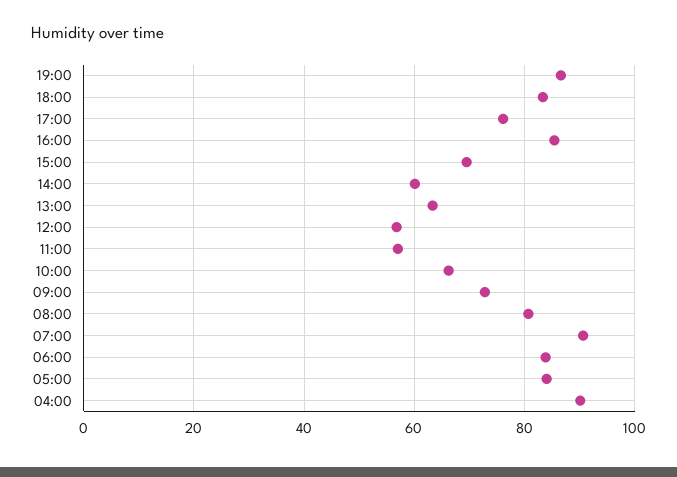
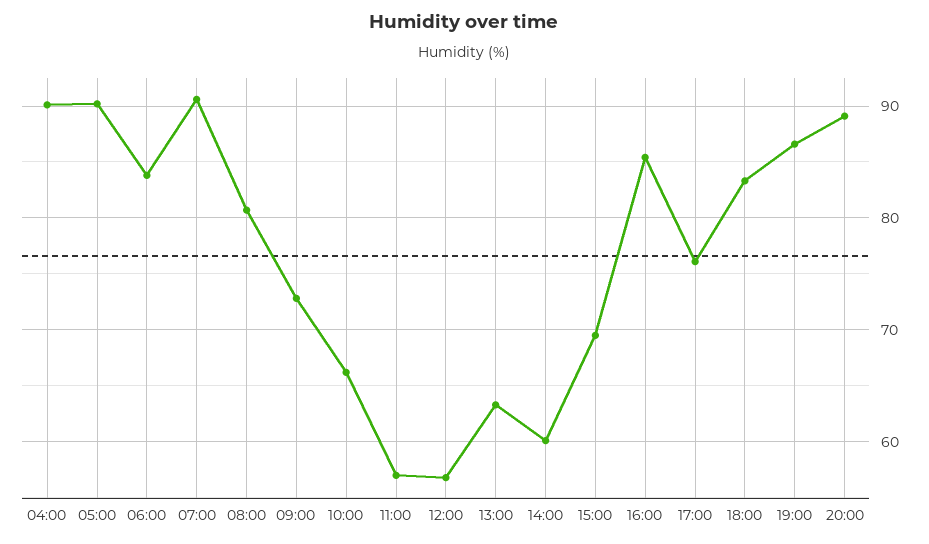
05:00: 84 -> 90
20:00: none -> 89

